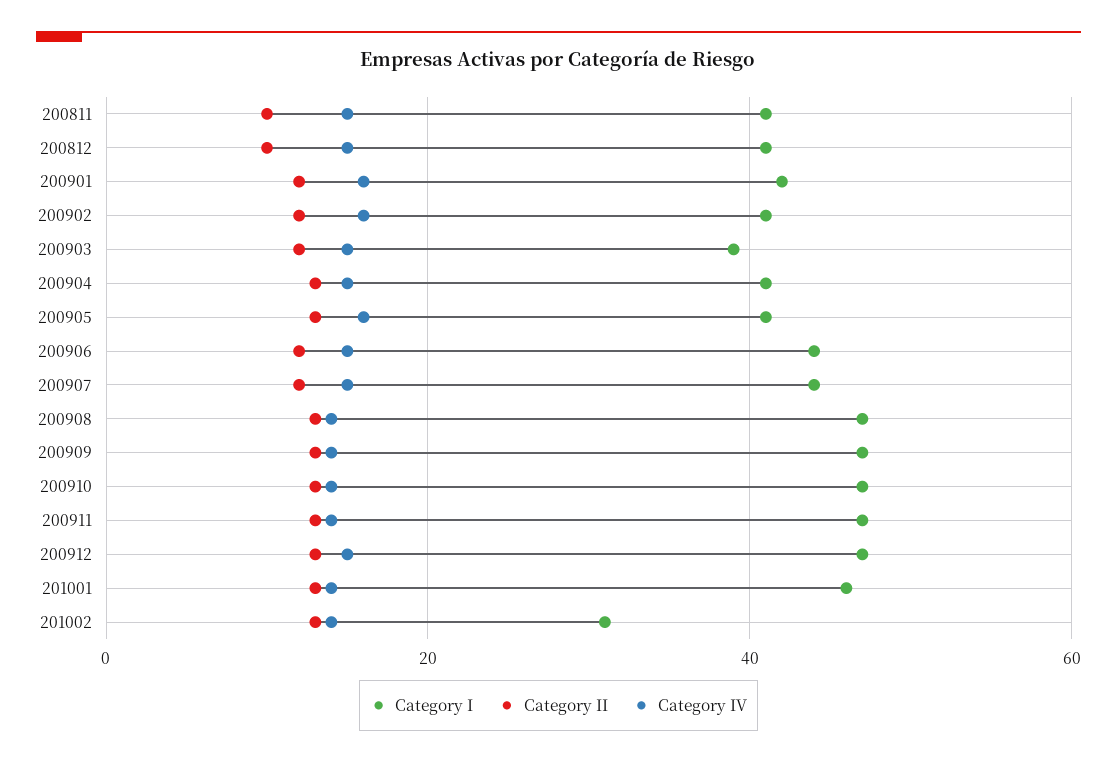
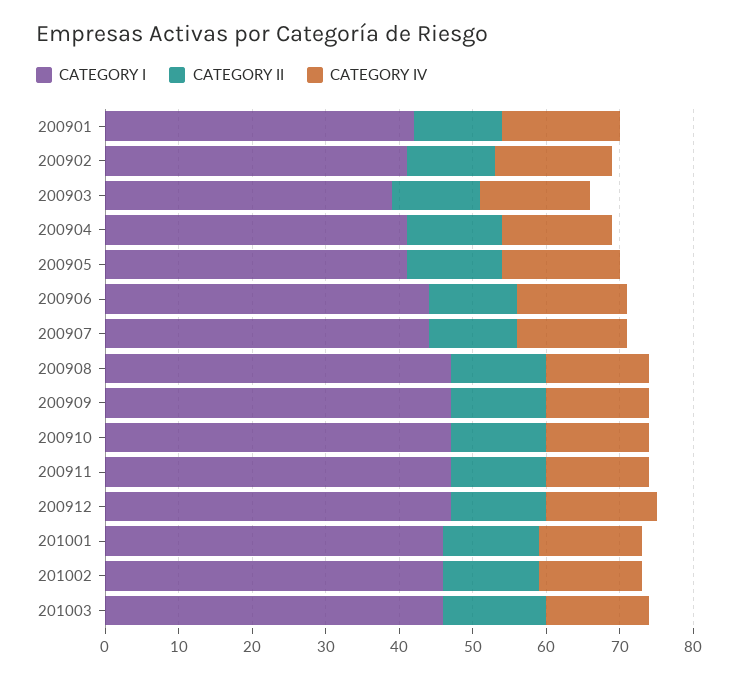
Category I, 200811: 40 -> none
Category II, 200811: 10 -> none
Category IV, 200811: 15 -> none
Category I, 200812: 40 -> none
Category II, 200812: 10 -> none
Category IV, 200812: 15 -> none
Category I, 201002: 30 -> 45
Category I, 201003: none -> 45
Category II, 201003: none -> 15
Category IV, 201003: none -> 15

